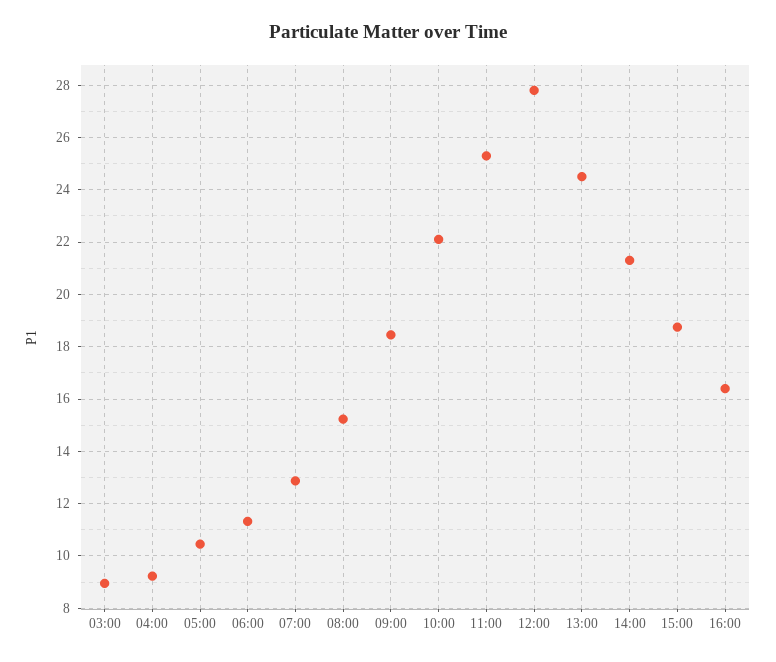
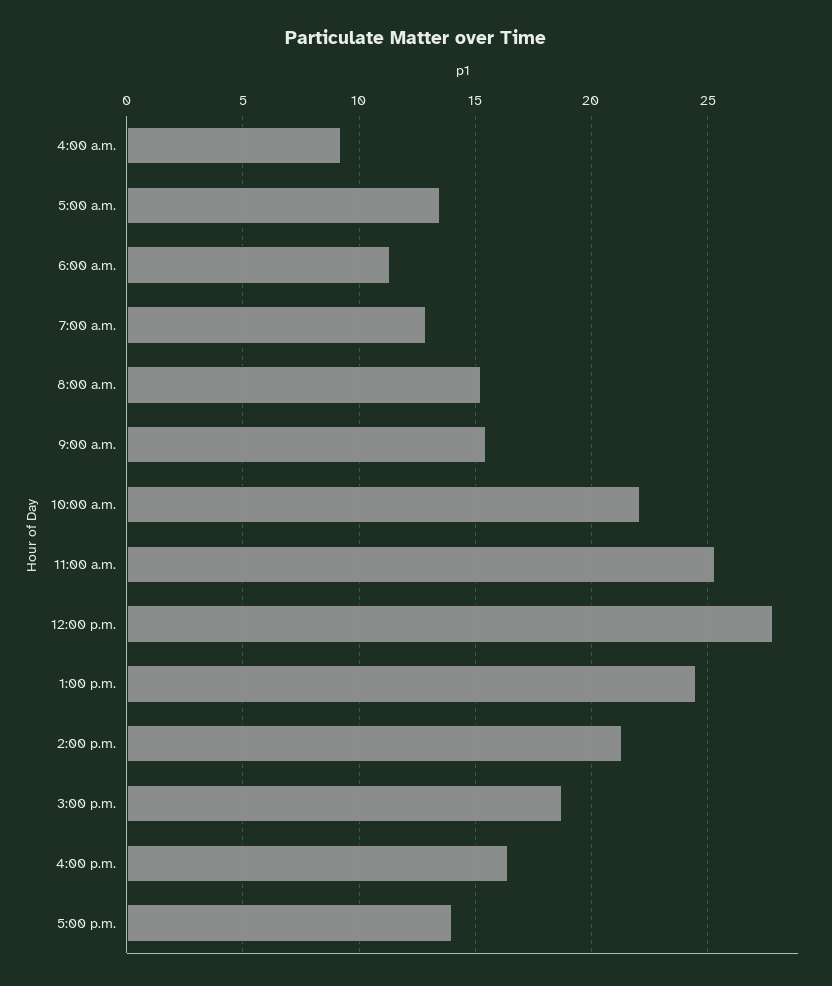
03:00: 9 -> none
05:00: 10.5 -> 13.5
09:00: 18.5 -> 15.5
5:00 p.m.: none -> 14

